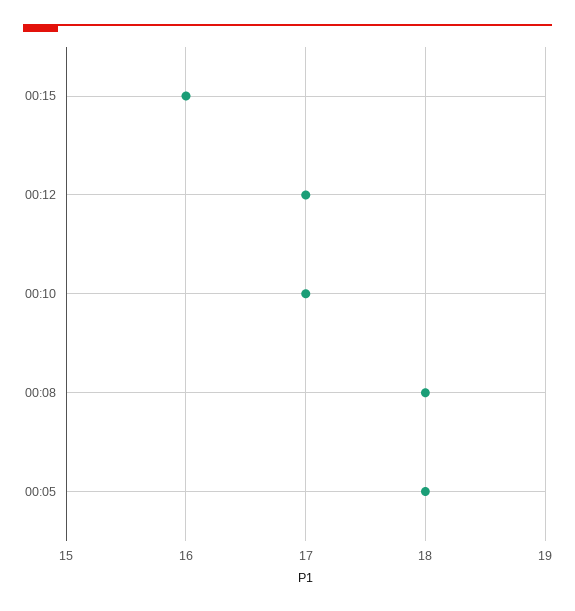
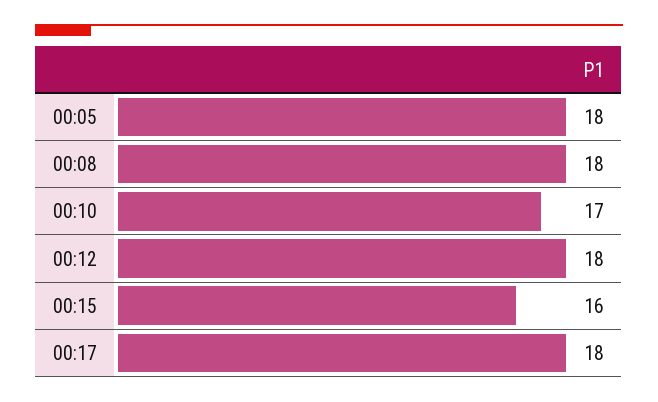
00:12: 17 -> 18
00:17: none -> 18

